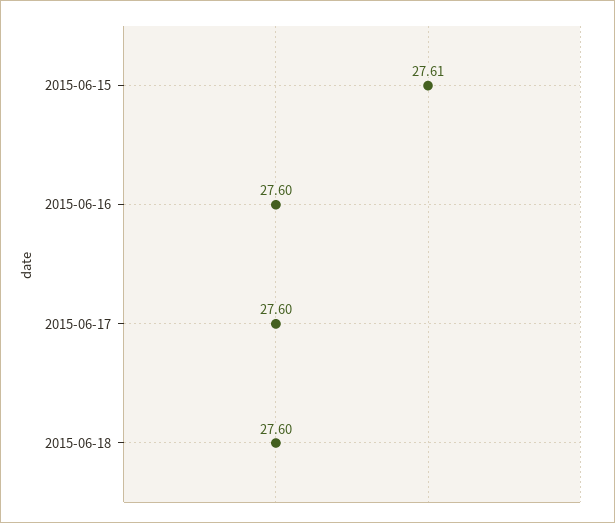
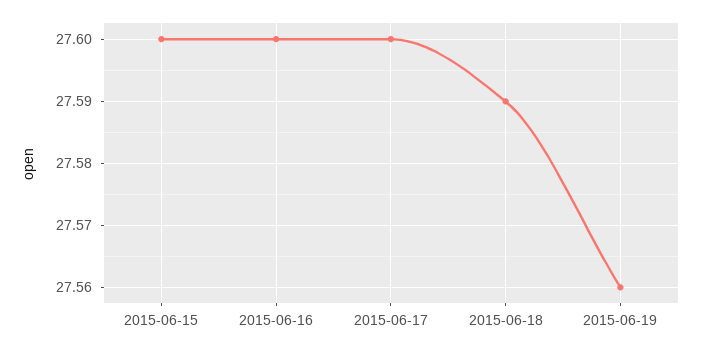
2015-06-15: 27.61 -> 27.6
2015-06-18: 27.6 -> 27.59
2015-06-19: none -> 27.56

